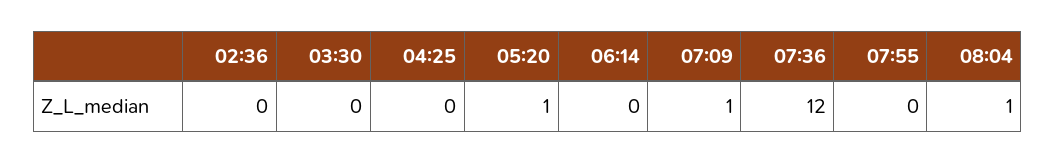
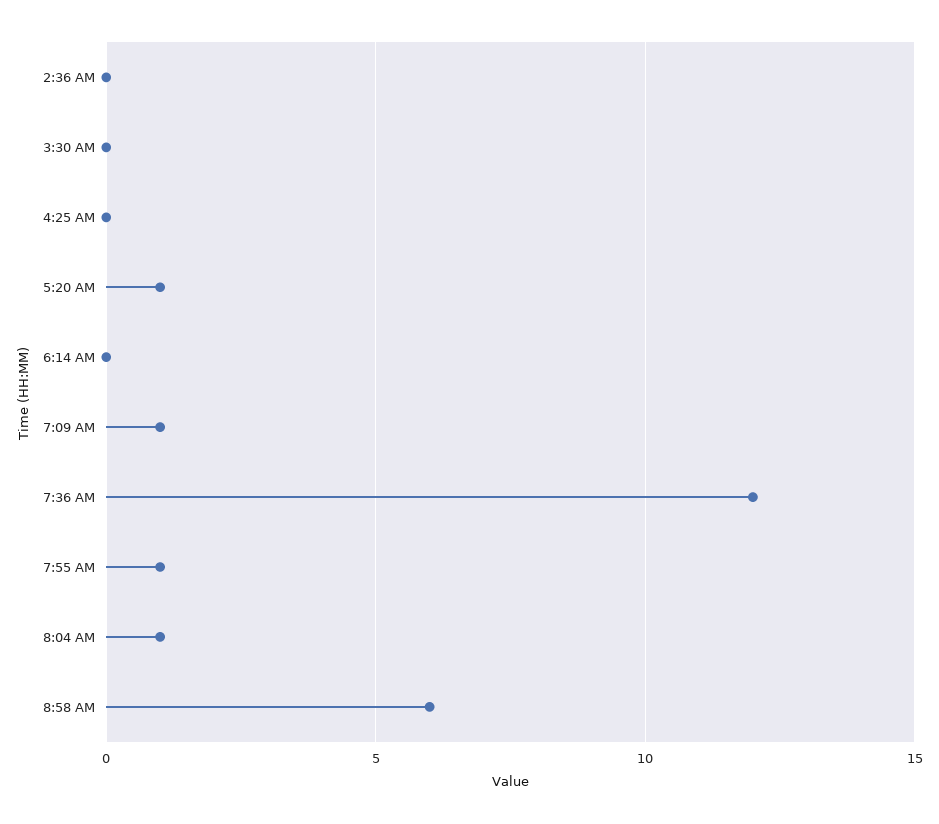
07:55: 0 -> 1
8:58 AM: none -> 6

